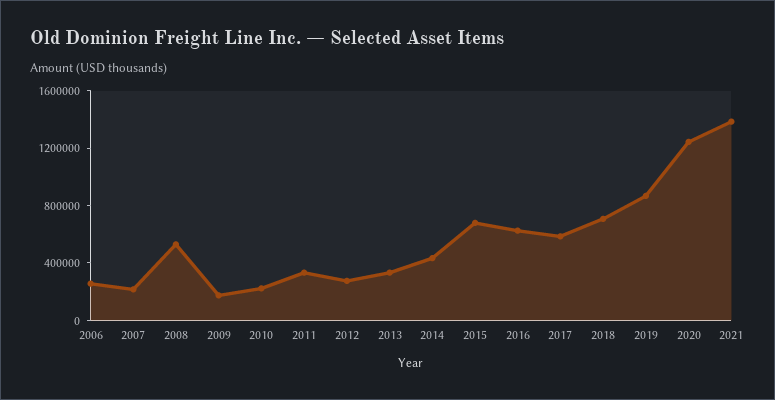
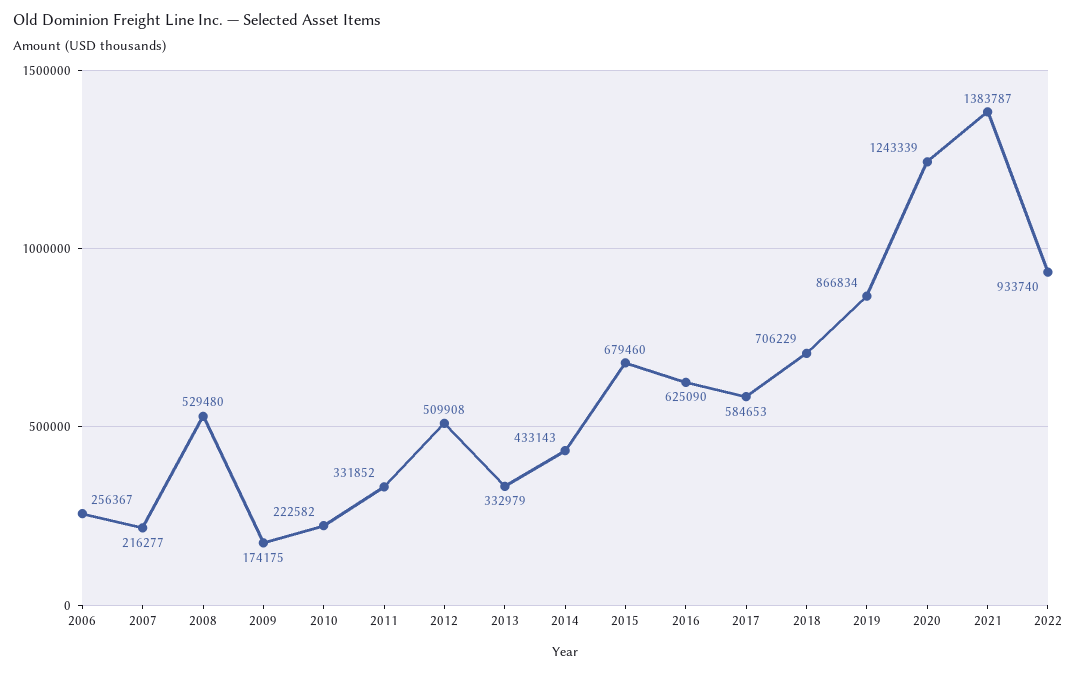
2012: 300000 -> 509908
2022: none -> 933740

